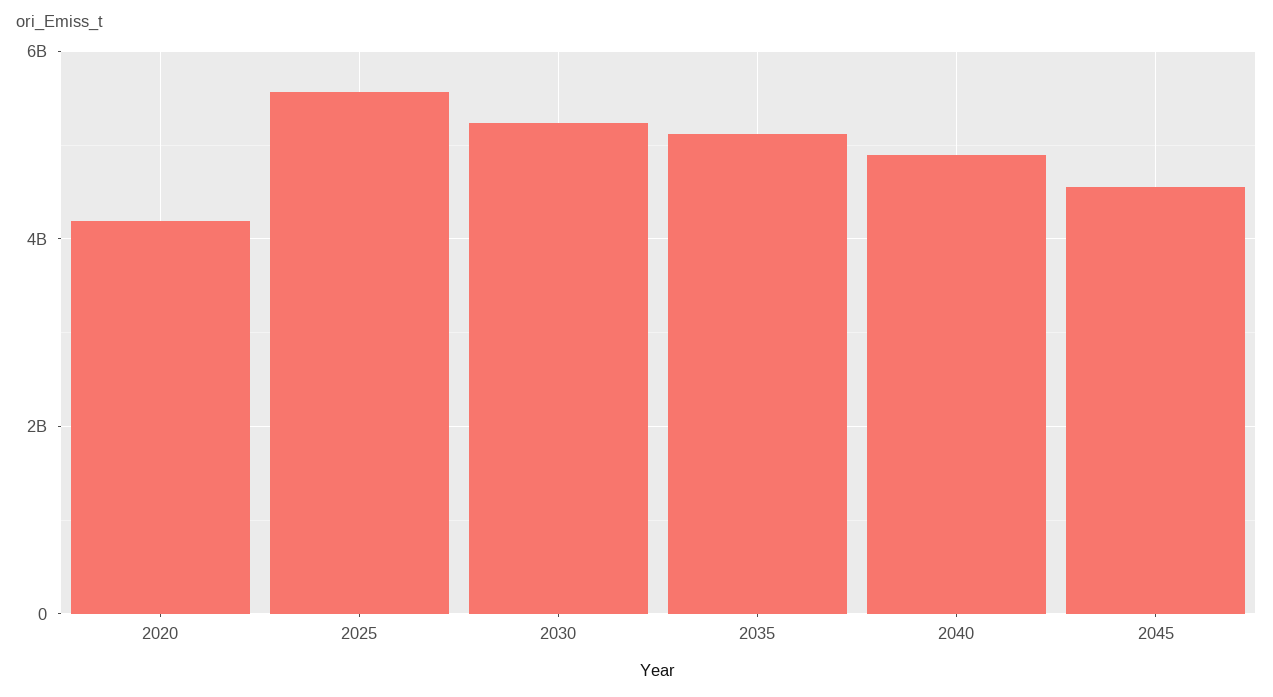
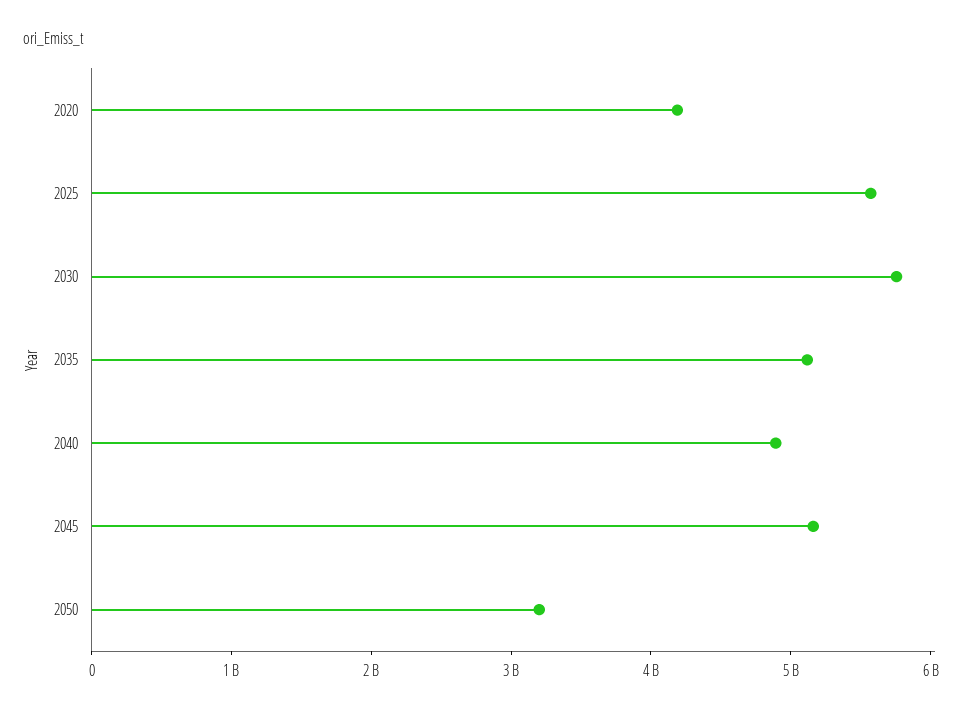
2030: 5200000000 -> 5800000000
2045: 4600000000 -> 5200000000
2050: none -> 3200000000

